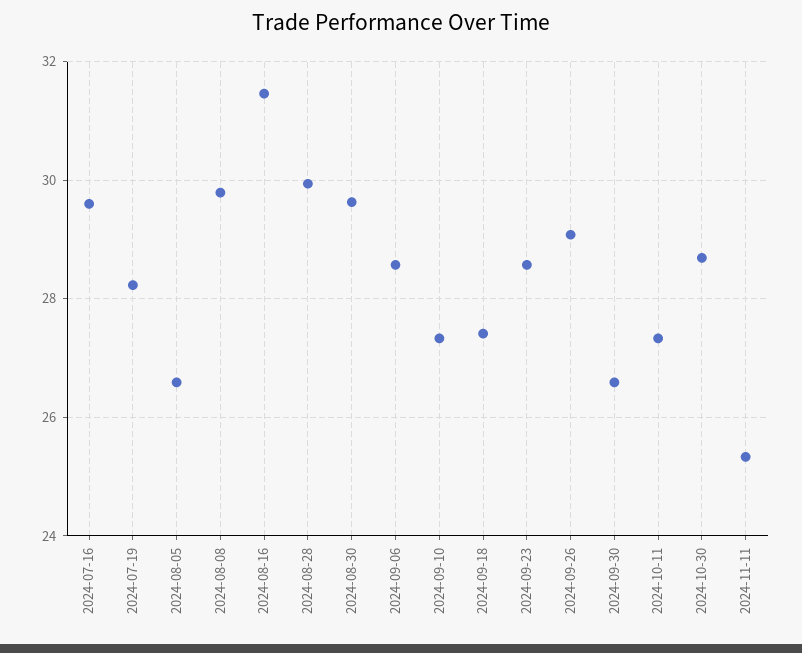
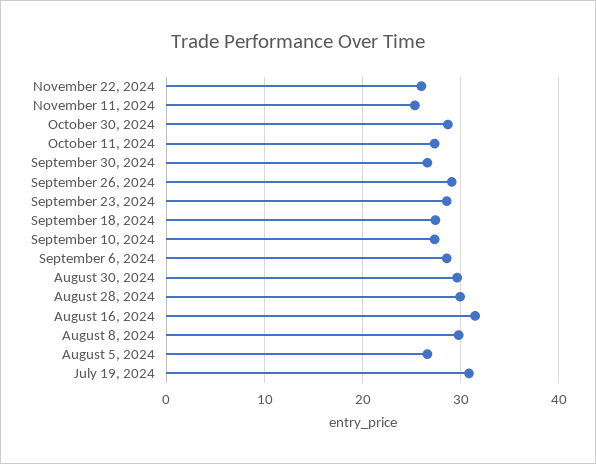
2024-07-16: 29.6 -> none
2024-07-19: 28.2 -> 31
November 22, 2024: none -> 26

